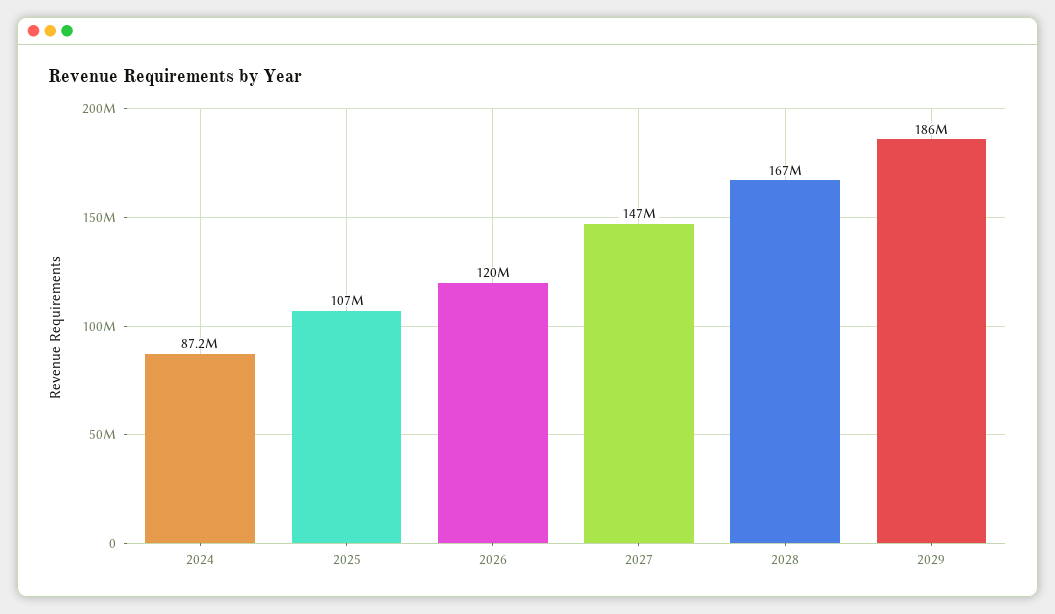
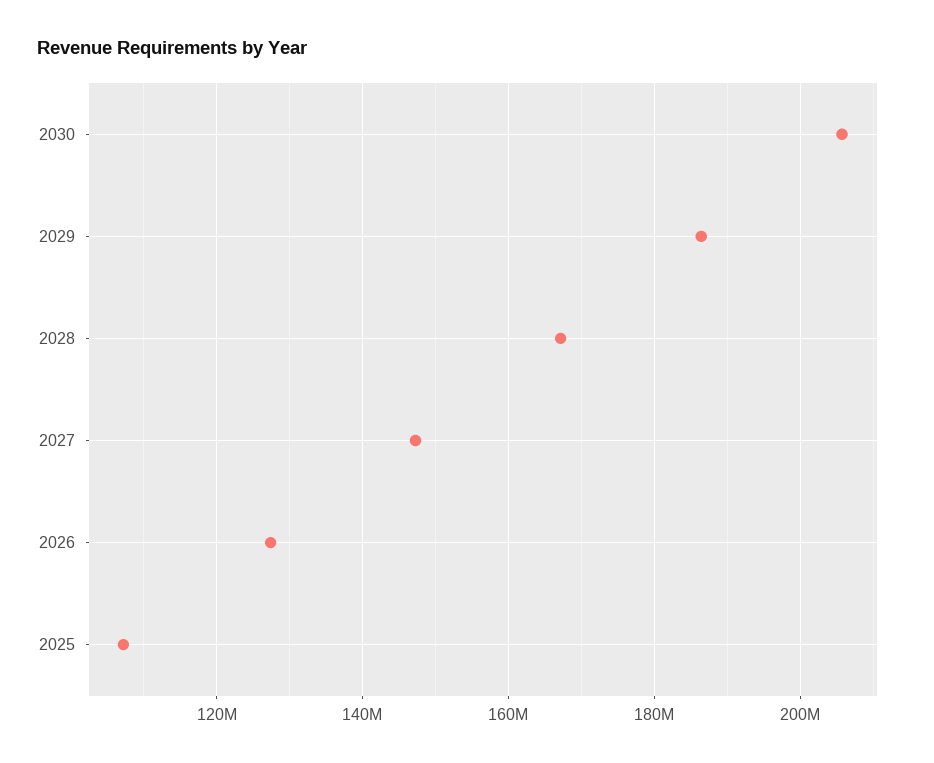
2024: 87200000 -> none
2026: 120000000 -> 128000000
2030: none -> 206000000

